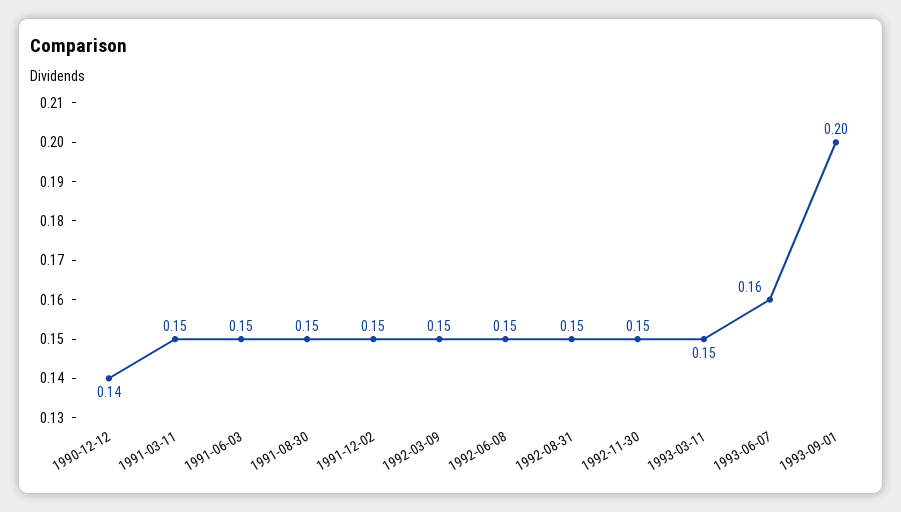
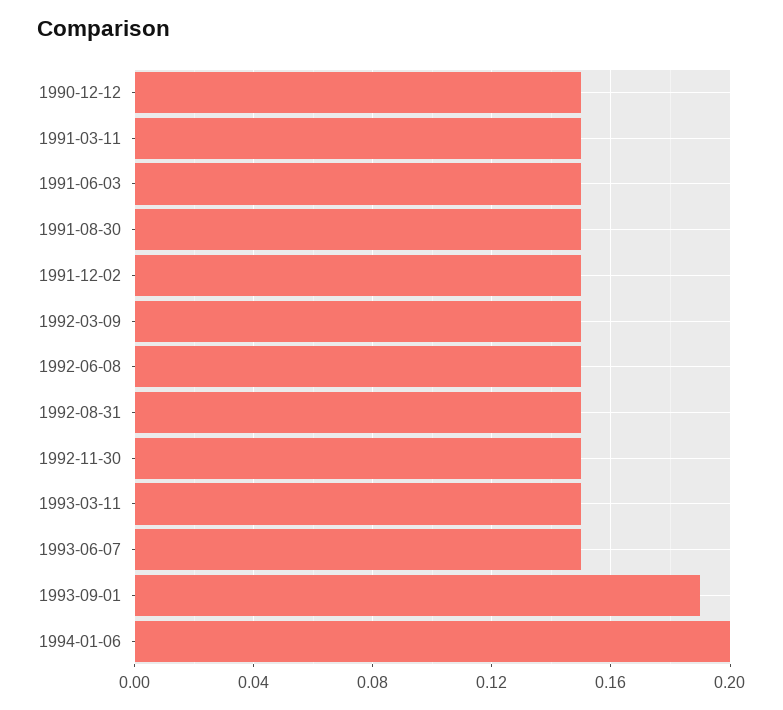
1990-12-12: 0.14 -> 0.15
1993-06-07: 0.16 -> 0.15
1993-09-01: 0.2 -> 0.19
1994-01-06: none -> 0.2

